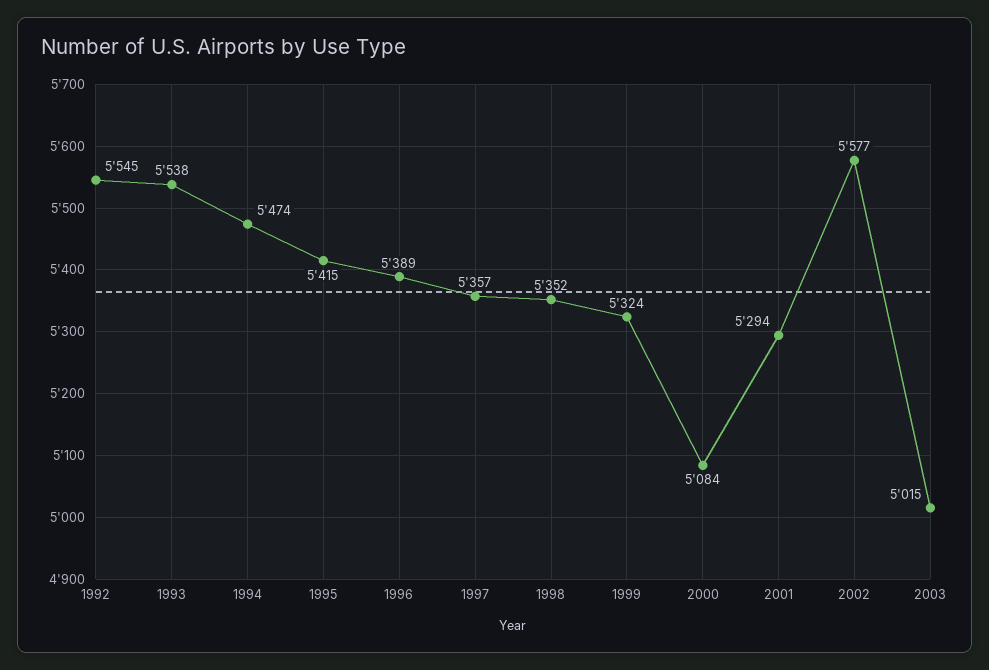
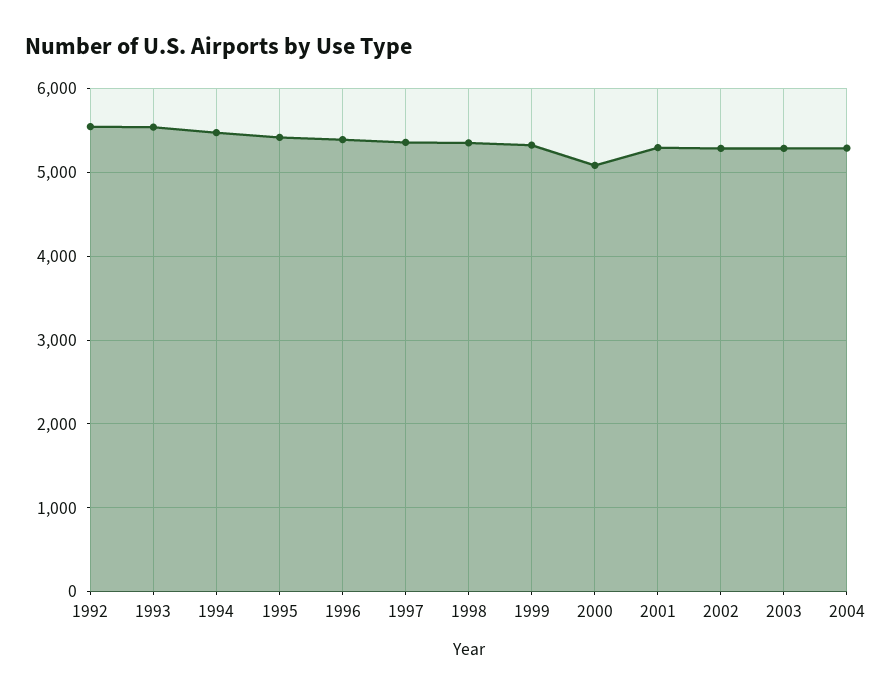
2002: 5577 -> 5300
2003: 5015 -> 5300
2004: none -> 5300

